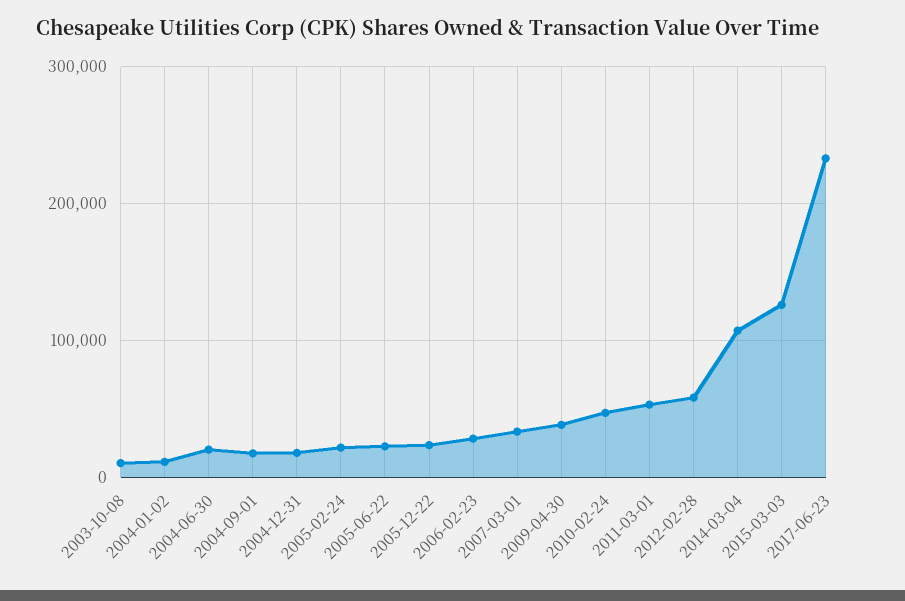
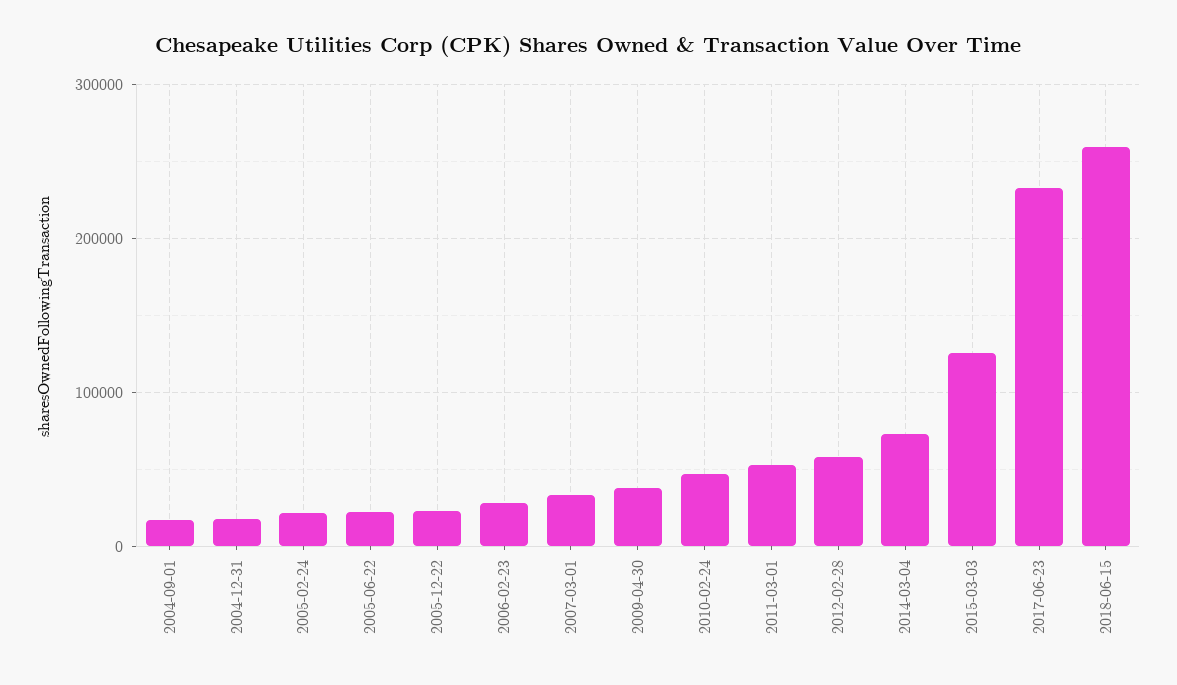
2003-10-08: 10000 -> none
2004-01-02: 10000 -> none
2004-06-30: 20000 -> none
2014-03-04: 110000 -> 70000
2018-06-15: none -> 260000

